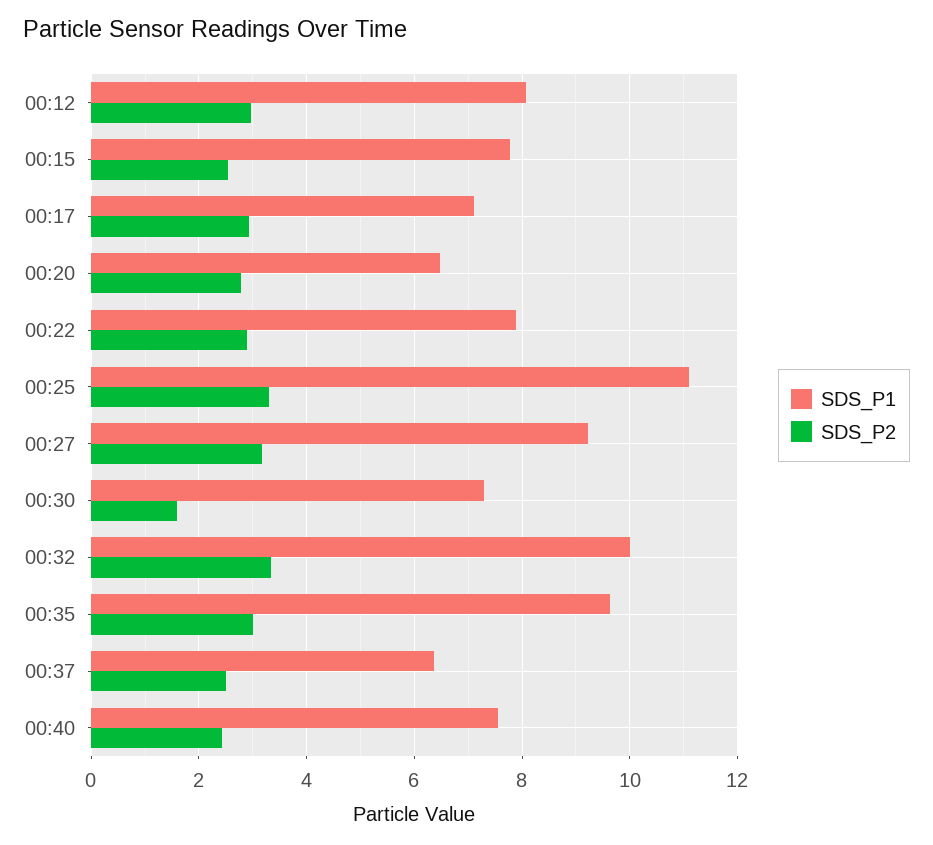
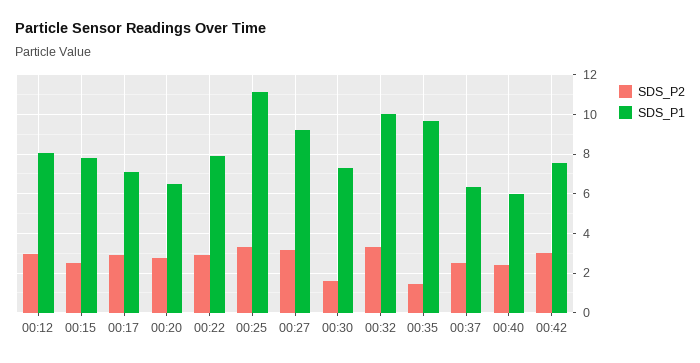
SDS_P2, 00:35: 3 -> 1.5
SDS_P1, 00:40: 7.6 -> 6
SDS_P2, 00:42: none -> 3
SDS_P1, 00:42: none -> 7.5

